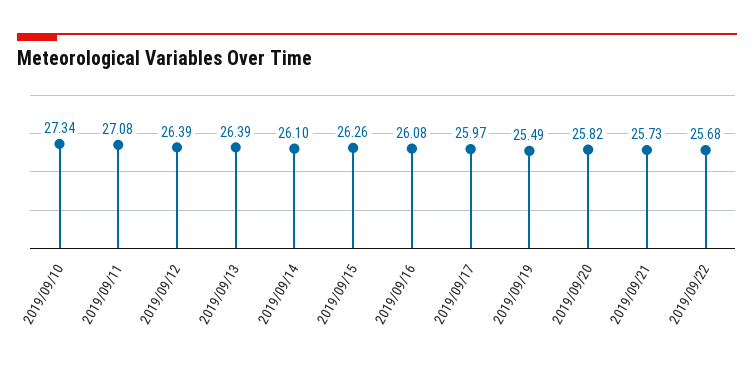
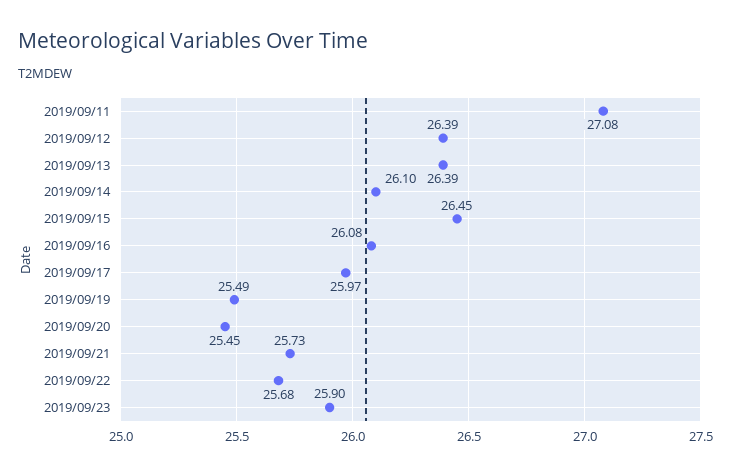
2019/09/10: 27.34 -> none
2019/09/15: 26.26 -> 26.45
2019/09/20: 25.82 -> 25.45
2019/09/23: none -> 25.9

